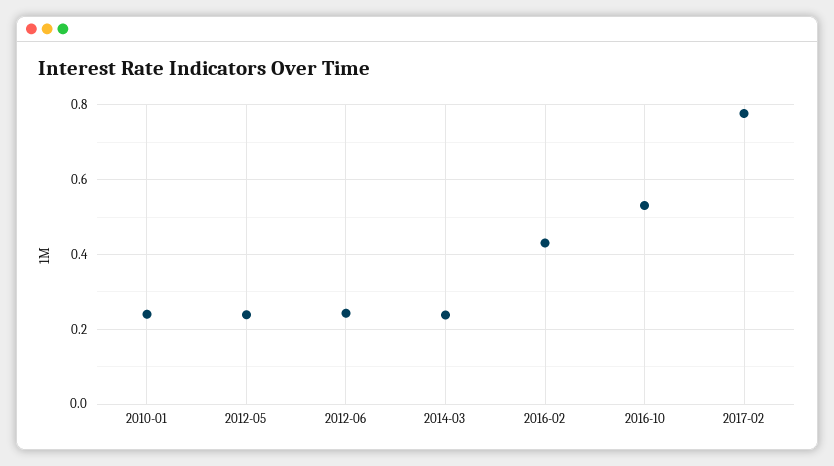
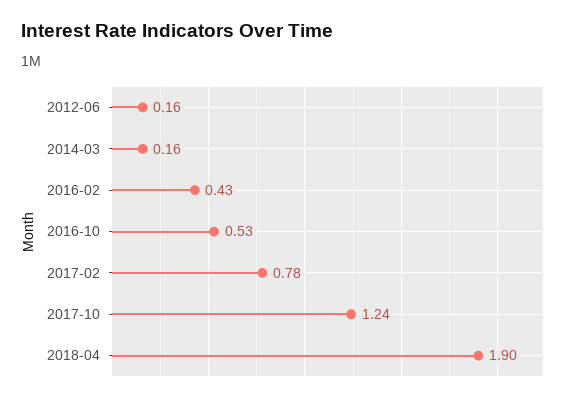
2010-01: 0.24 -> none
2012-05: 0.24 -> none
2012-06: 0.24 -> 0.16
2014-03: 0.24 -> 0.16
2017-10: none -> 1.24
2018-04: none -> 1.9

